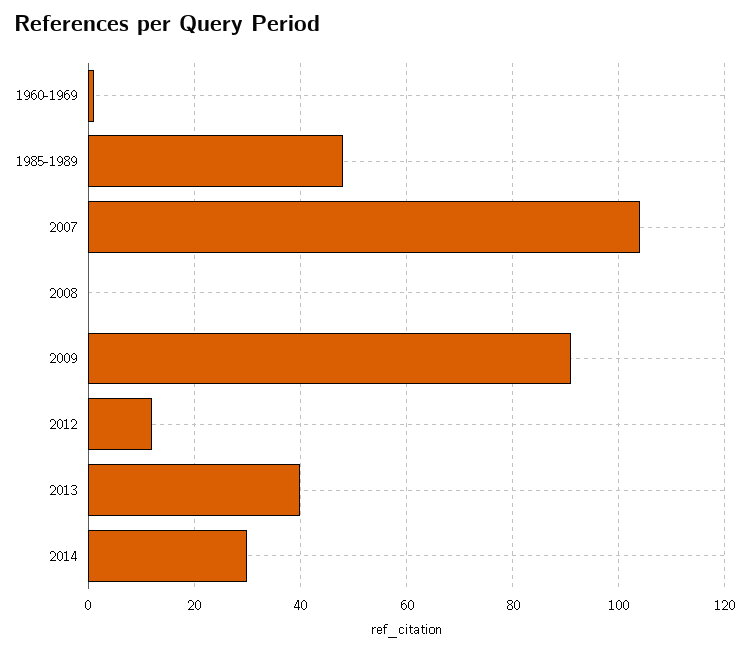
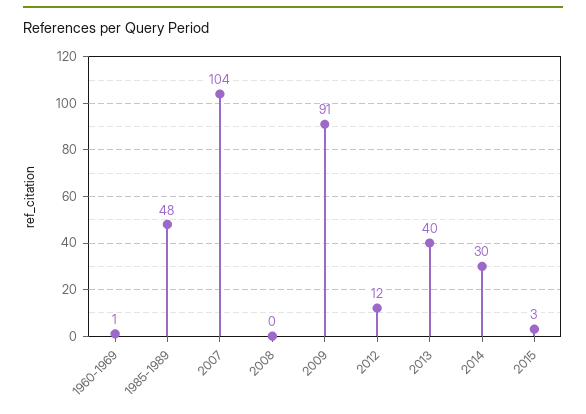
2015: none -> 3

